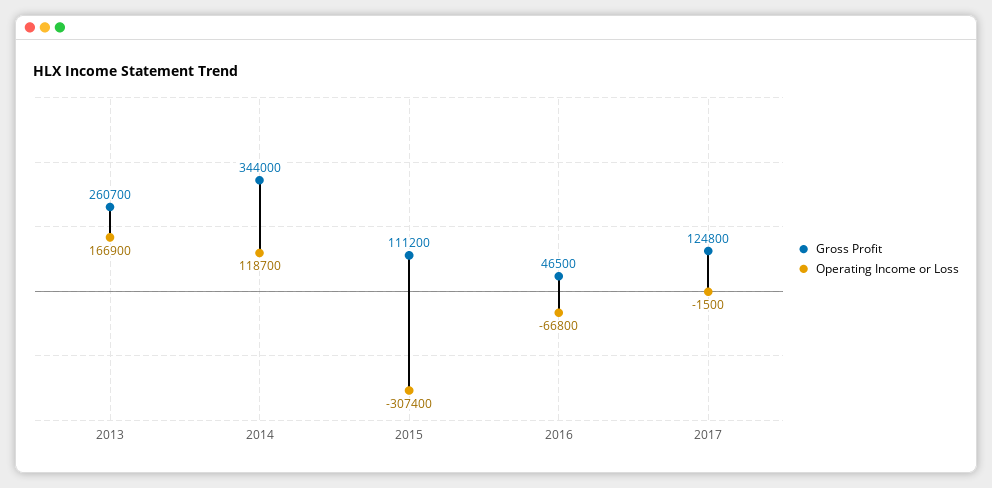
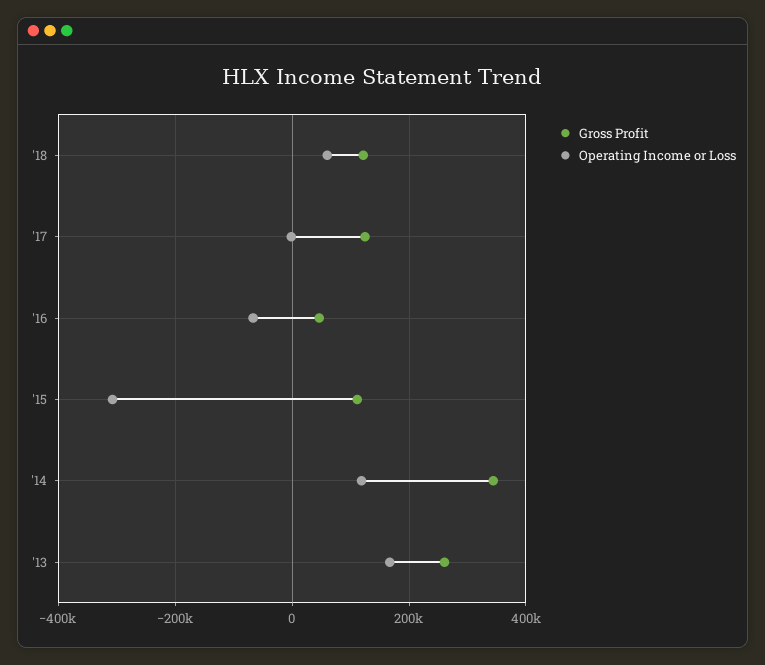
Gross Profit, '18: none -> 120000
Operating Income or Loss, '18: none -> 60000

